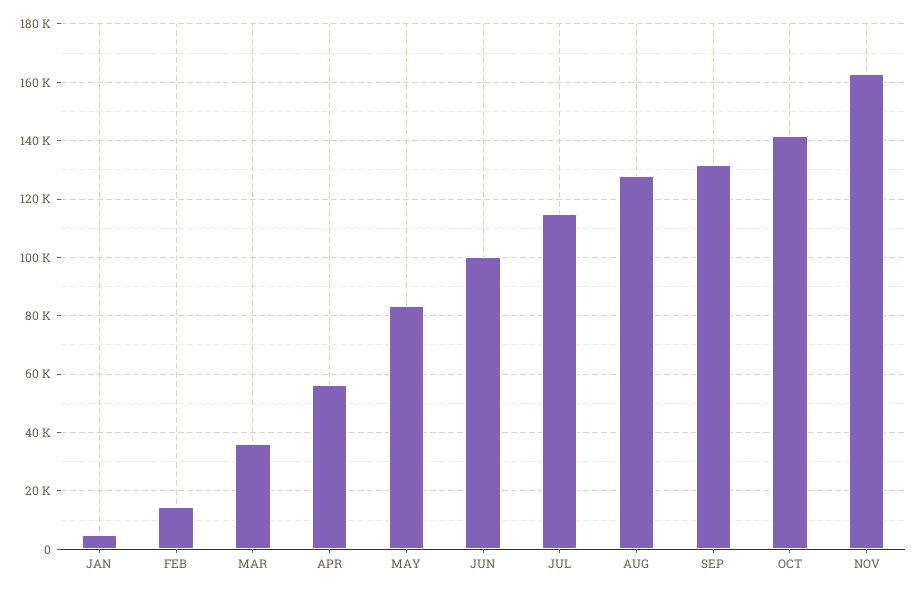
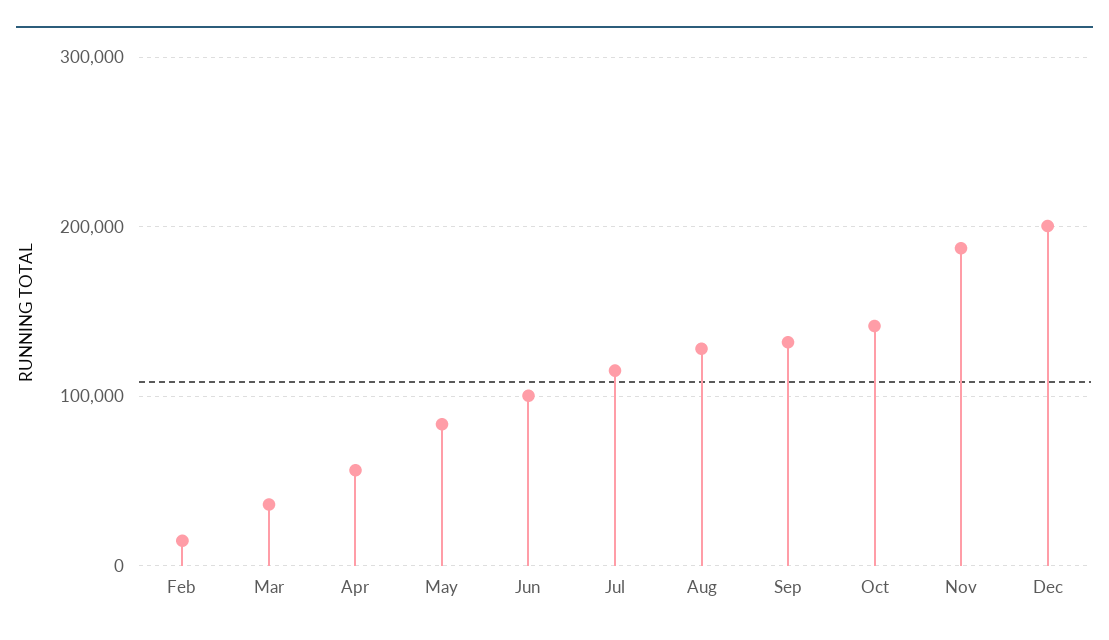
JAN: 5000 -> none
NOV: 162500 -> 190000
Dec: none -> 200000

